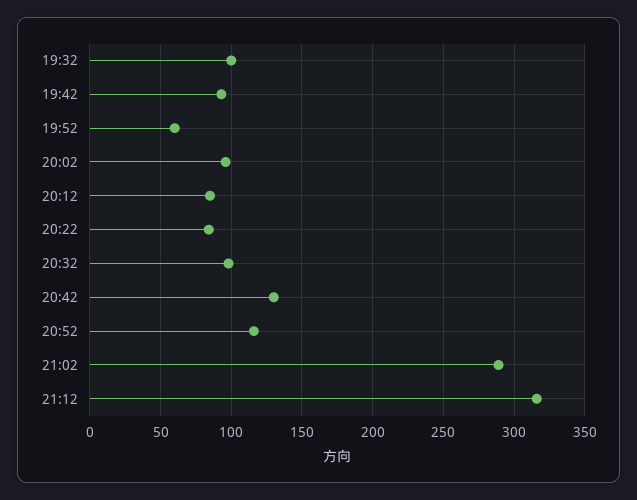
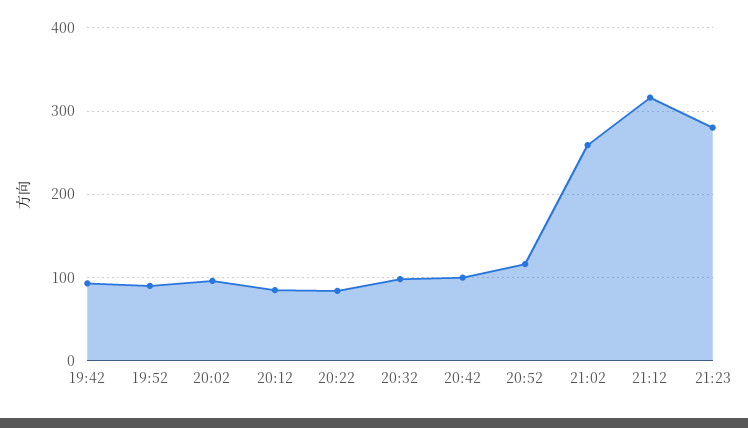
19:32: 100 -> none
19:52: 60 -> 90
20:42: 130 -> 100
21:02: 290 -> 260
21:23: none -> 280

